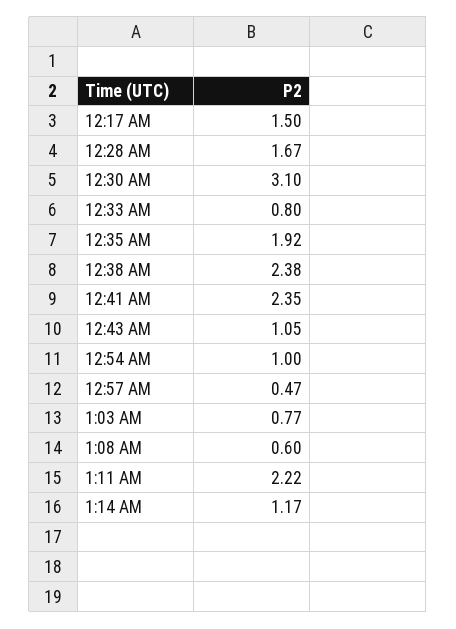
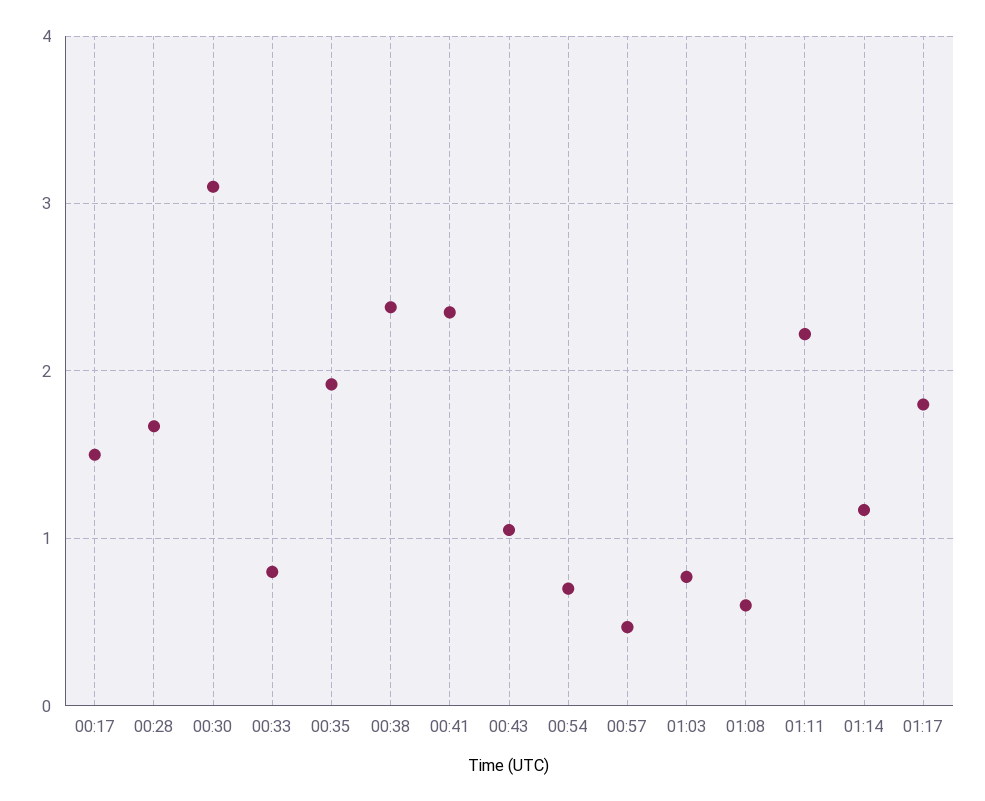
12:54 AM: 1 -> 0.7
01:17: none -> 1.8

